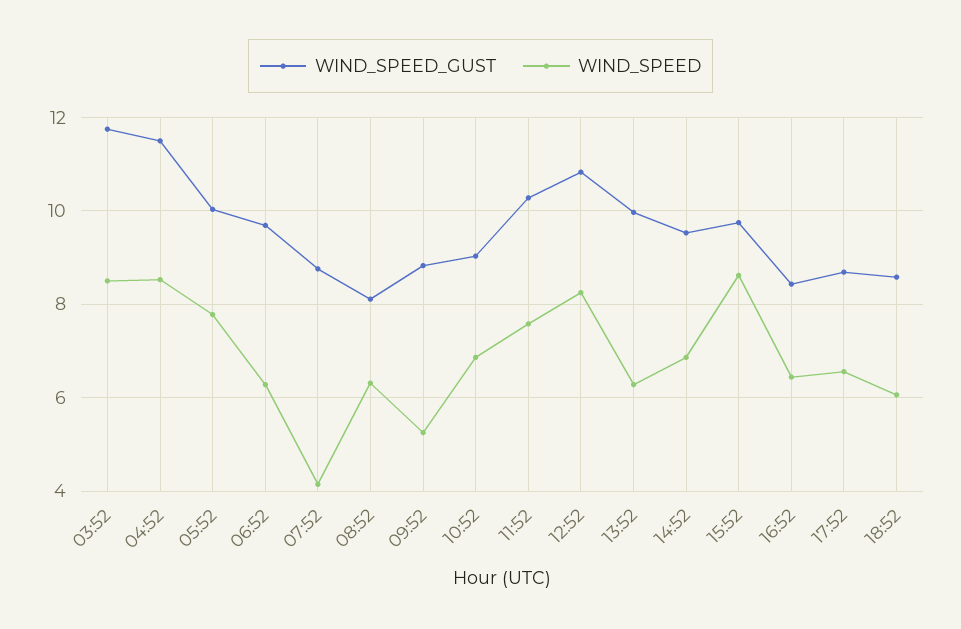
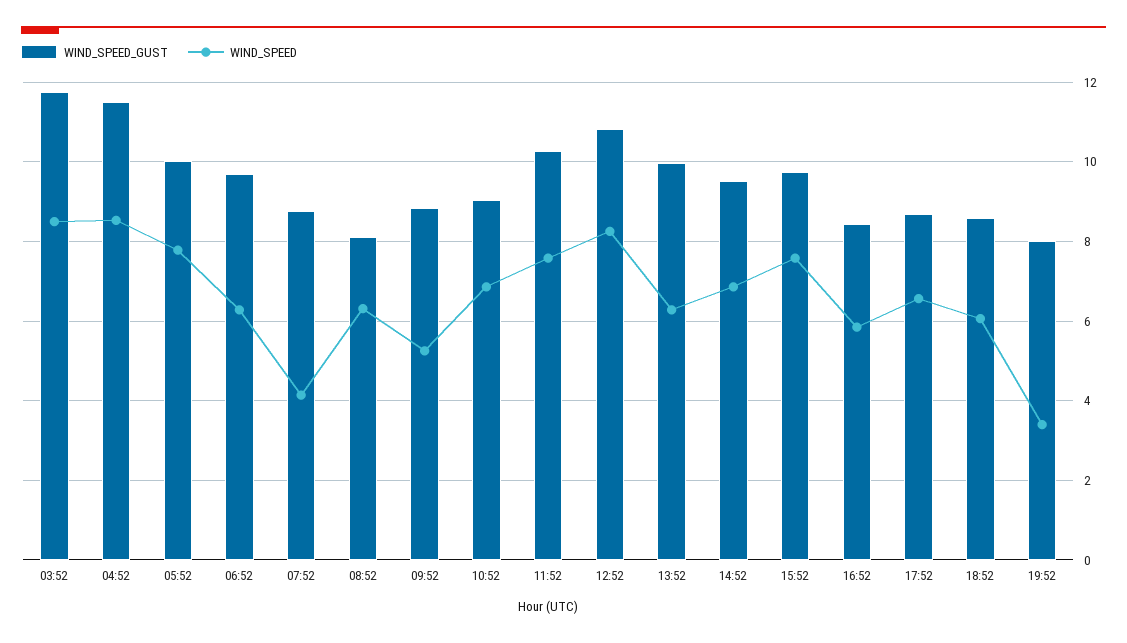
WIND_SPEED, 15:52: 8.6 -> 7.6
WIND_SPEED, 16:52: 6.4 -> 5.8
WIND_SPEED_GUST, 19:52: none -> 8
WIND_SPEED, 19:52: none -> 3.4

